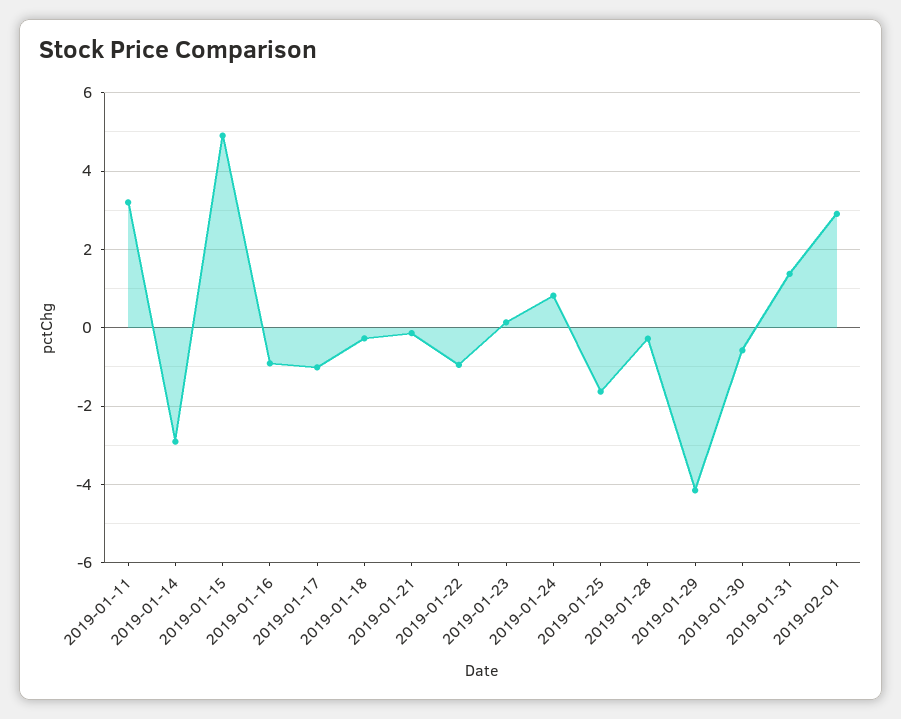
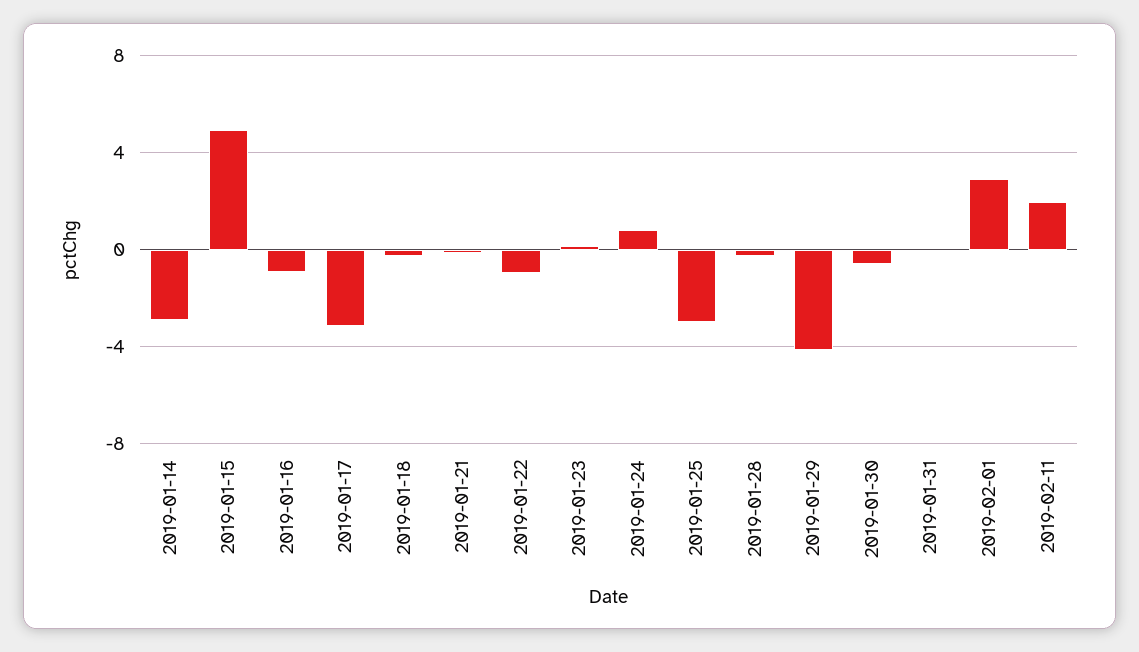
2019-01-11: 3.2 -> none
2019-01-17: -1 -> -3
2019-01-25: -1.6 -> -3
2019-01-31: 1.4 -> 0
2019-02-11: none -> 2

